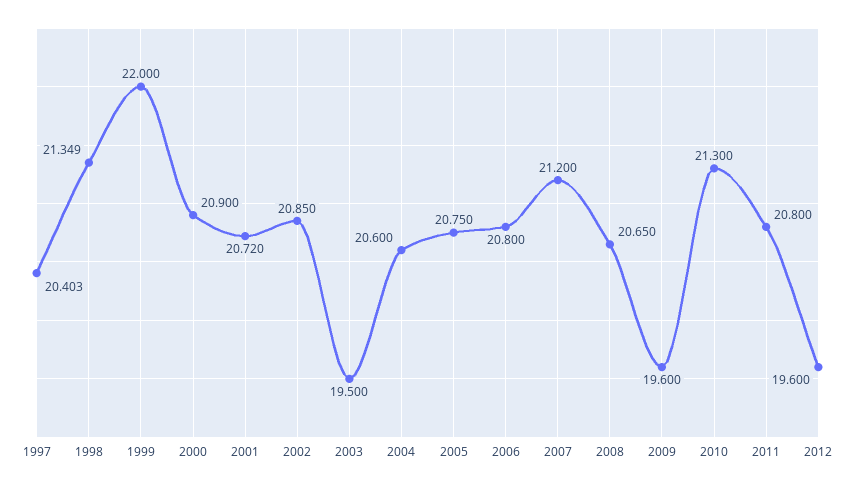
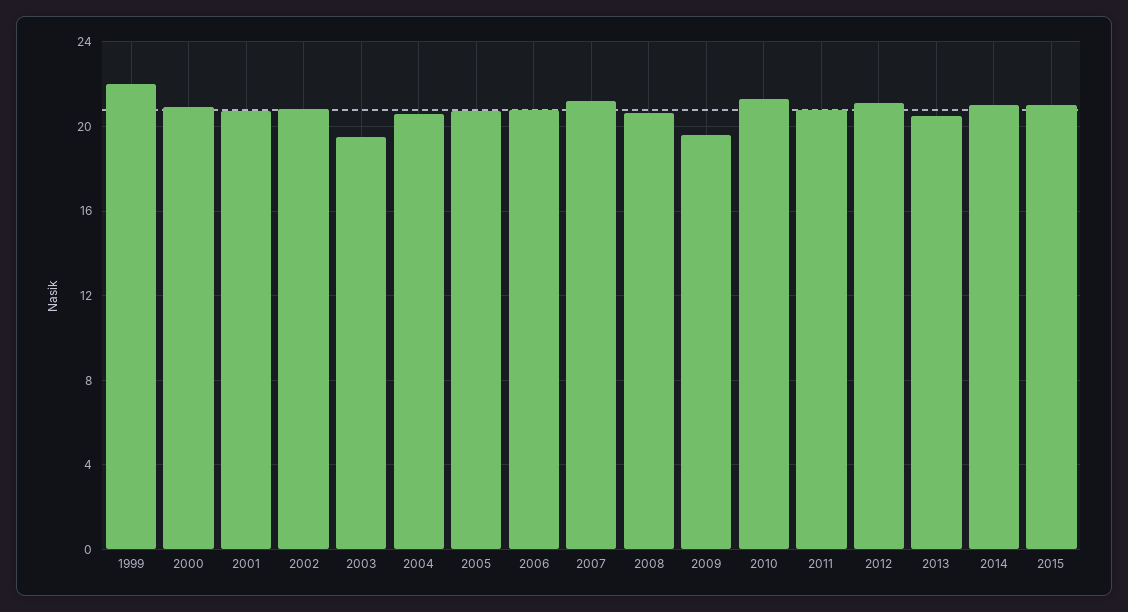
1997: 20.403 -> none
1998: 21.349 -> none
2012: 19.6 -> 21
2013: none -> 20.5
2014: none -> 21
2015: none -> 21

